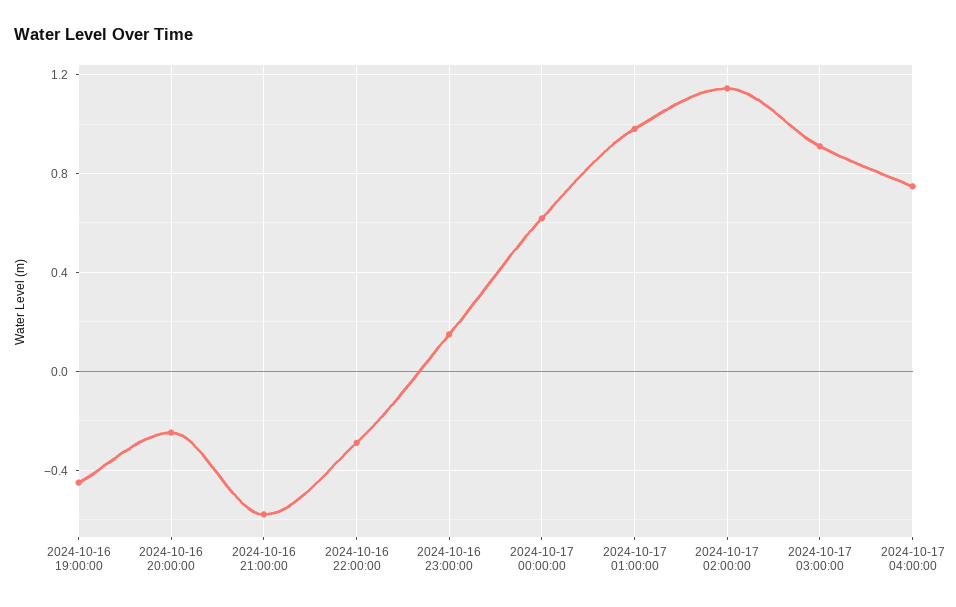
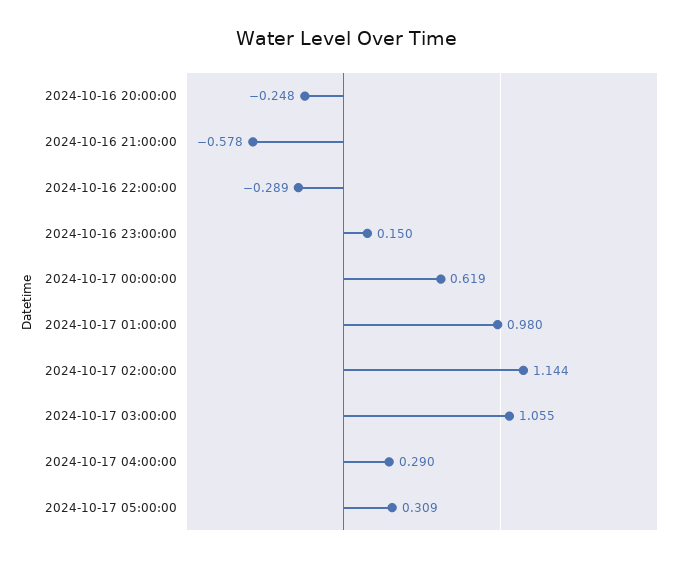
2024-10-16 19:00:00: -0.45 -> none
2024-10-17 03:00:00: 0.9 -> 1.055
2024-10-17 04:00:00: 0.75 -> 0.29
2024-10-17 05:00:00: none -> 0.309

